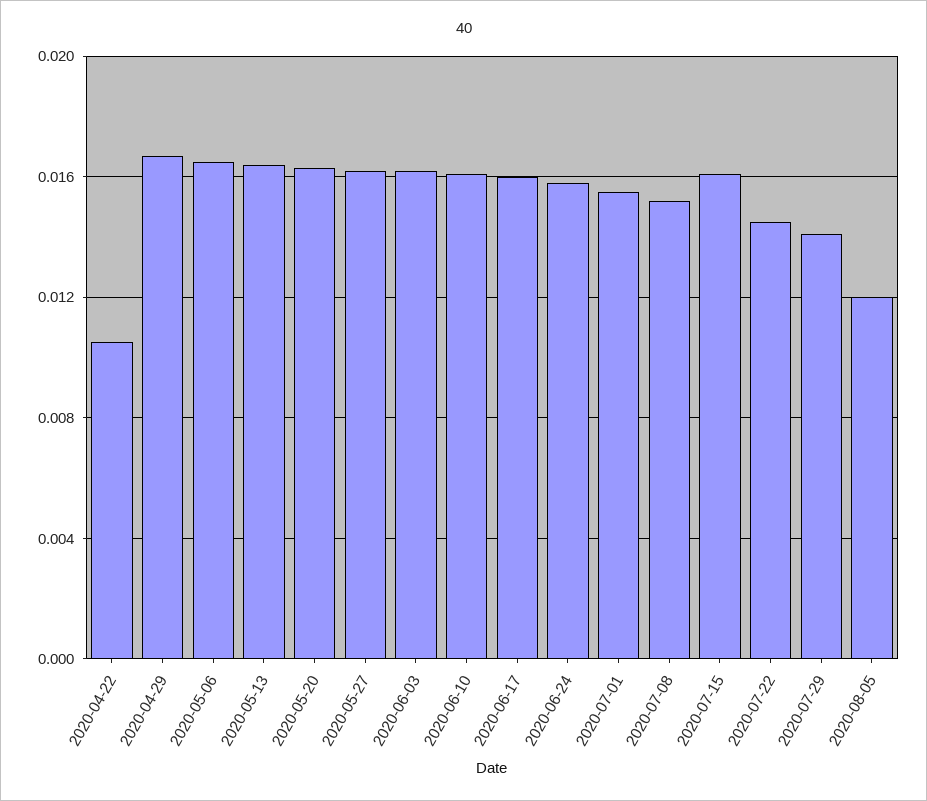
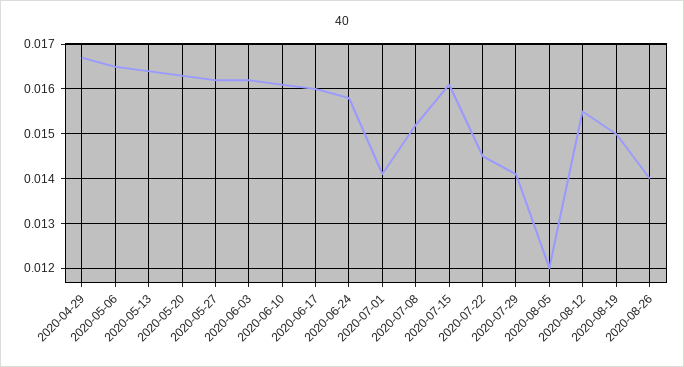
2020-04-22: 0.0105 -> none
2020-07-01: 0.0155 -> 0.014
2020-08-12: none -> 0.0155
2020-08-19: none -> 0.015
2020-08-26: none -> 0.014

